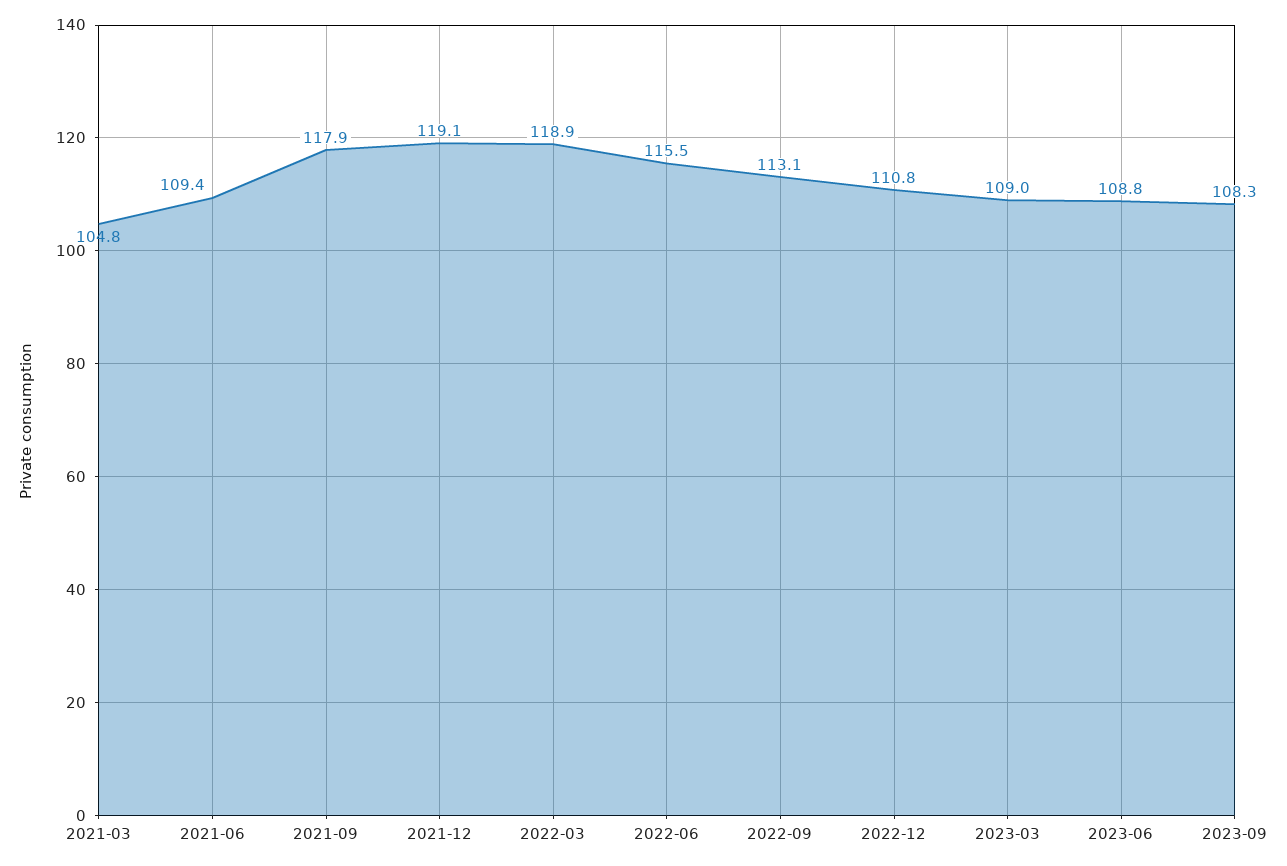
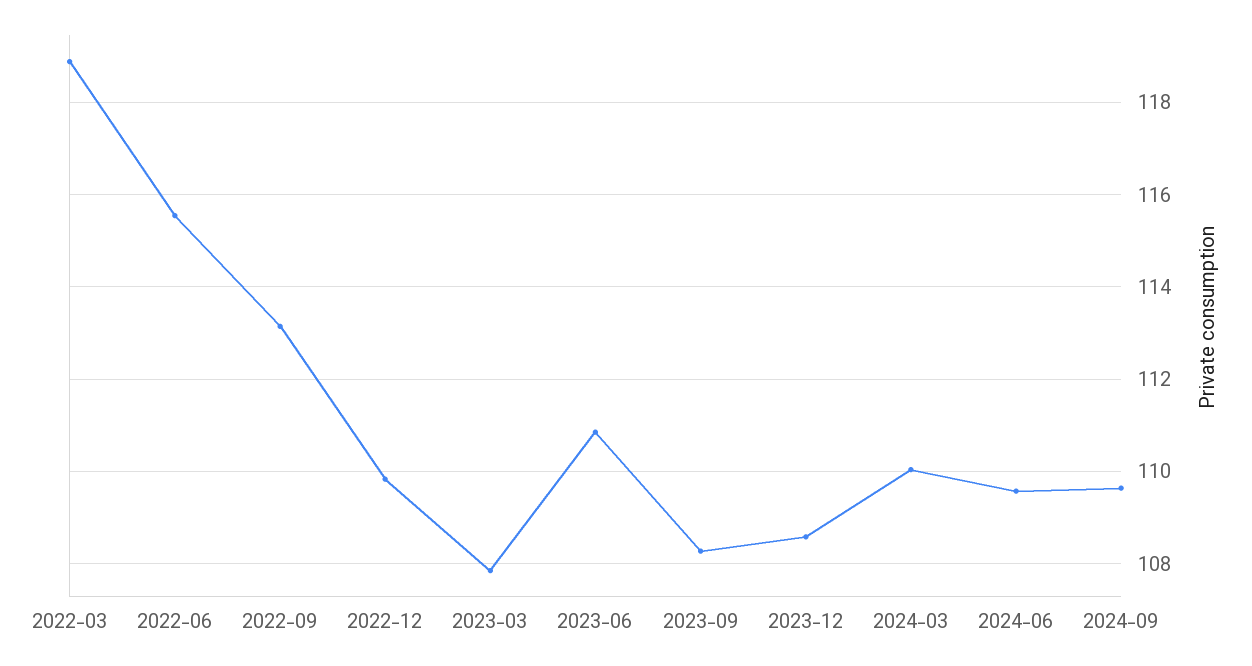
2021-03: 104.8 -> none
2021-06: 109.4 -> none
2021-09: 117.9 -> none
2021-12: 119.1 -> none
2022-12: 110.8 -> 109.8
2023-03: 109 -> 107.8
2023-06: 108.8 -> 110.8
2023-12: none -> 108.6
2024-03: none -> 110
2024-06: none -> 109.6
2024-09: none -> 109.6

